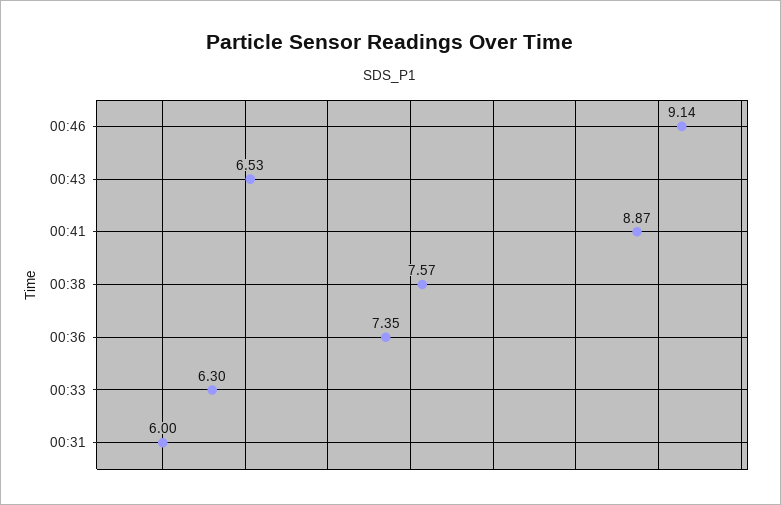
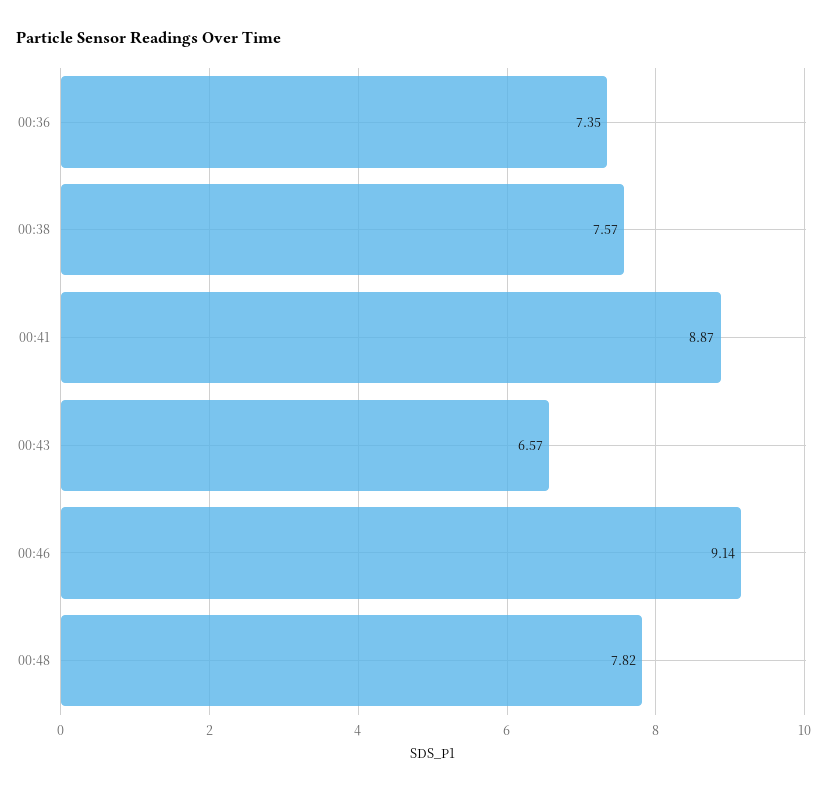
00:43: 6.53 -> 6.57
00:33: 6.3 -> none
00:31: 6 -> none
00:48: none -> 7.82

